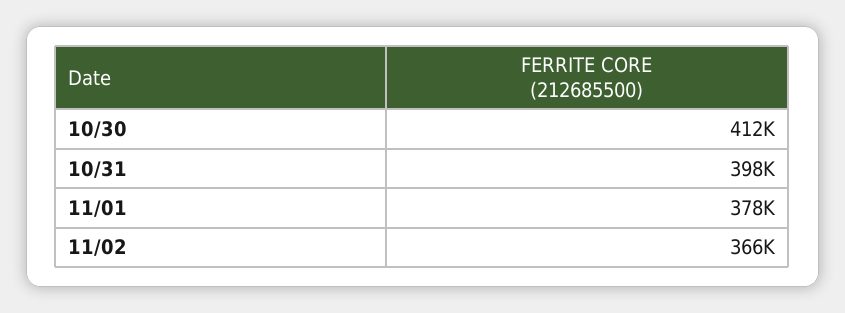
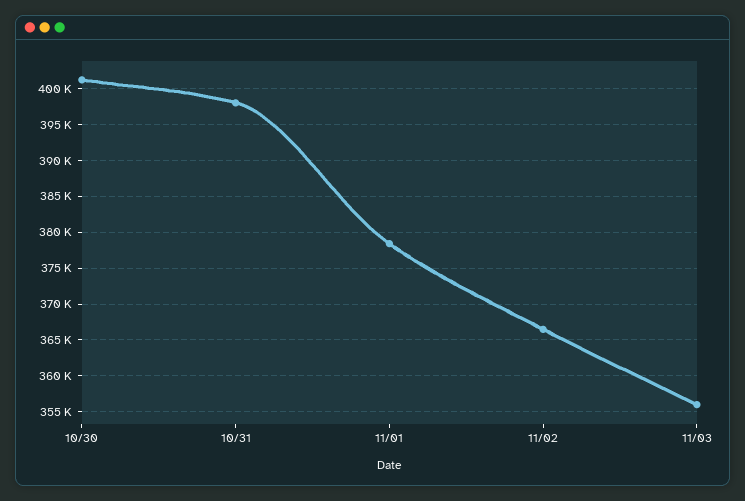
10/30: 412000 -> 401000
11/03: none -> 356000

